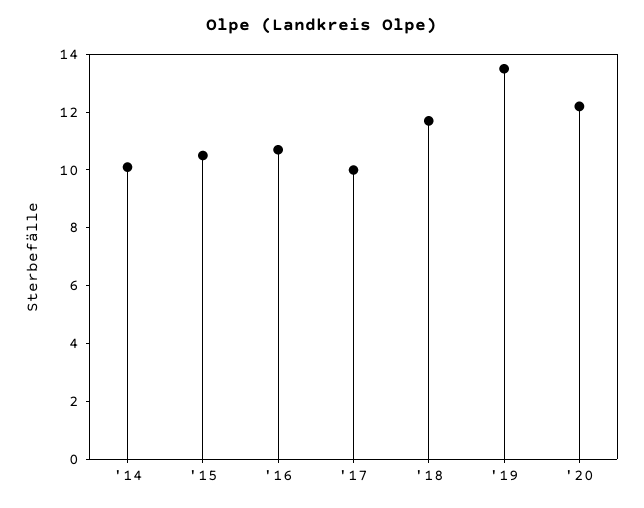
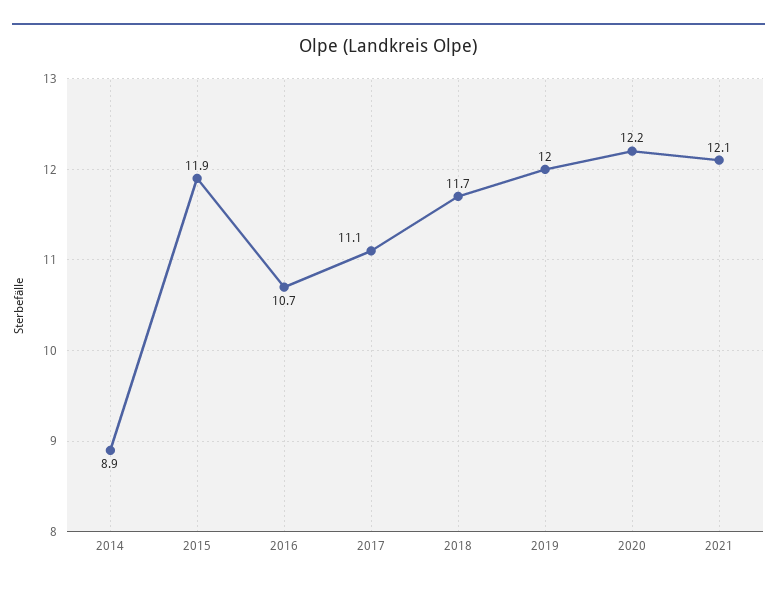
'14: 10 -> 8.9
'15: 10.5 -> 11.9
'17: 10 -> 11.1
'19: 13.5 -> 12
2021: none -> 12.1

